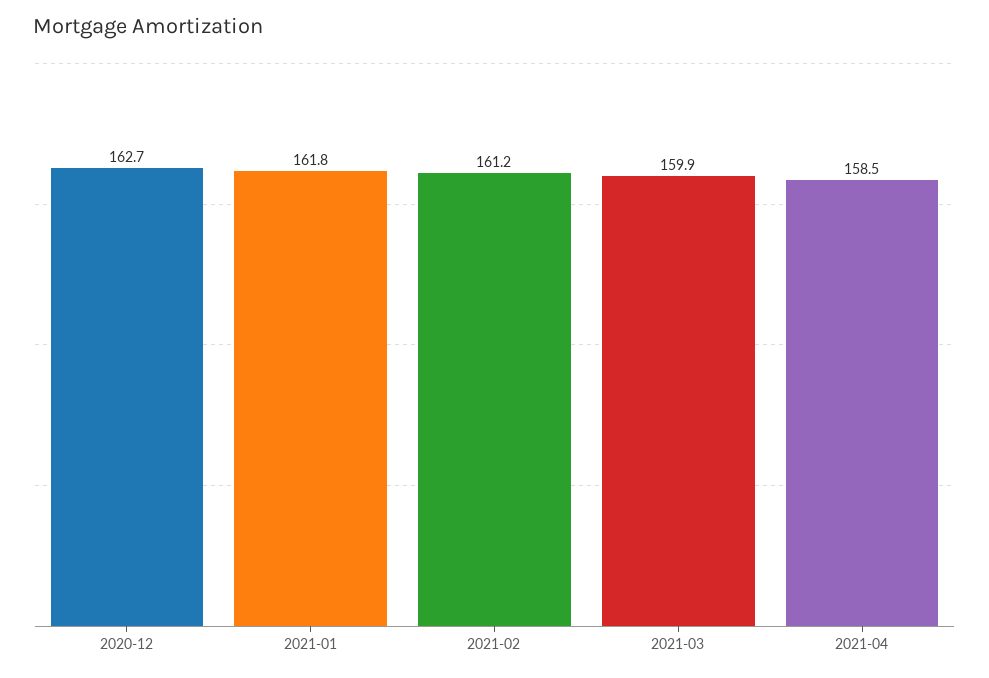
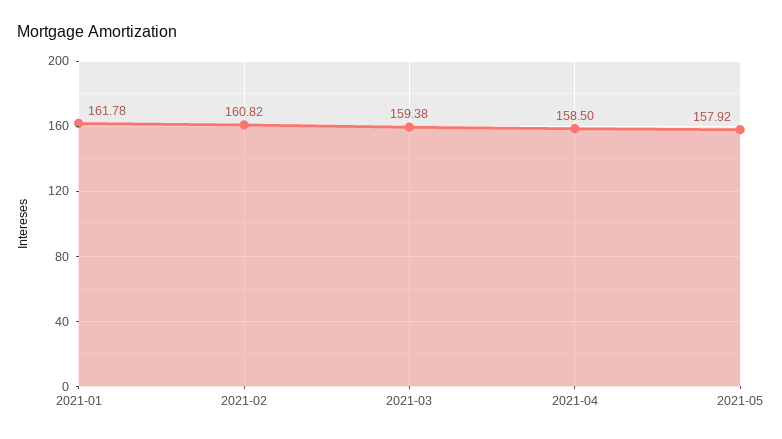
2020-12: 162.7 -> none
2021-02: 161.2 -> 160.82
2021-03: 159.9 -> 159.38
2021-05: none -> 157.92

